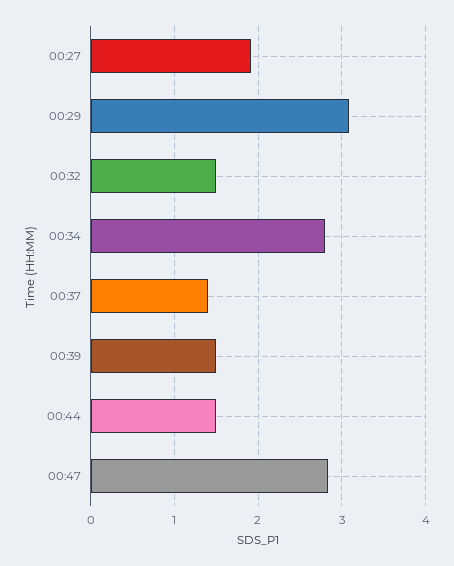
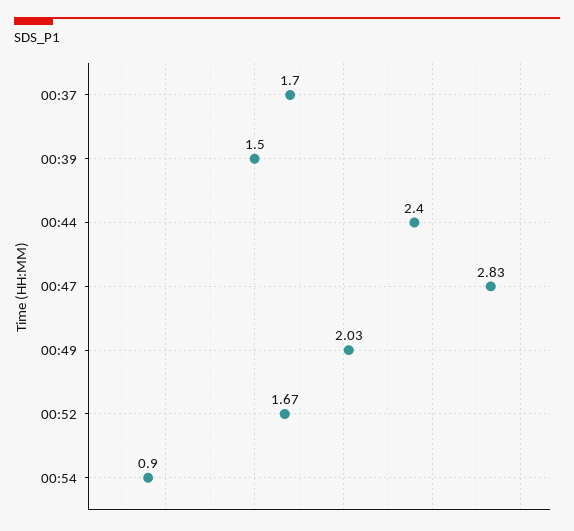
00:27: 1.9 -> none
00:29: 3.1 -> none
00:32: 1.5 -> none
00:34: 2.8 -> none
00:37: 1.4 -> 1.7
00:44: 1.5 -> 2.4
00:49: none -> 2.03
00:52: none -> 1.67
00:54: none -> 0.9

